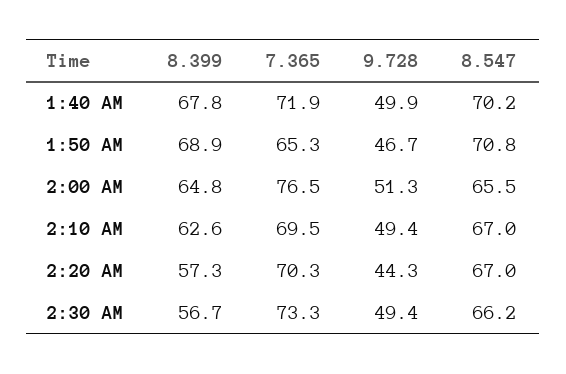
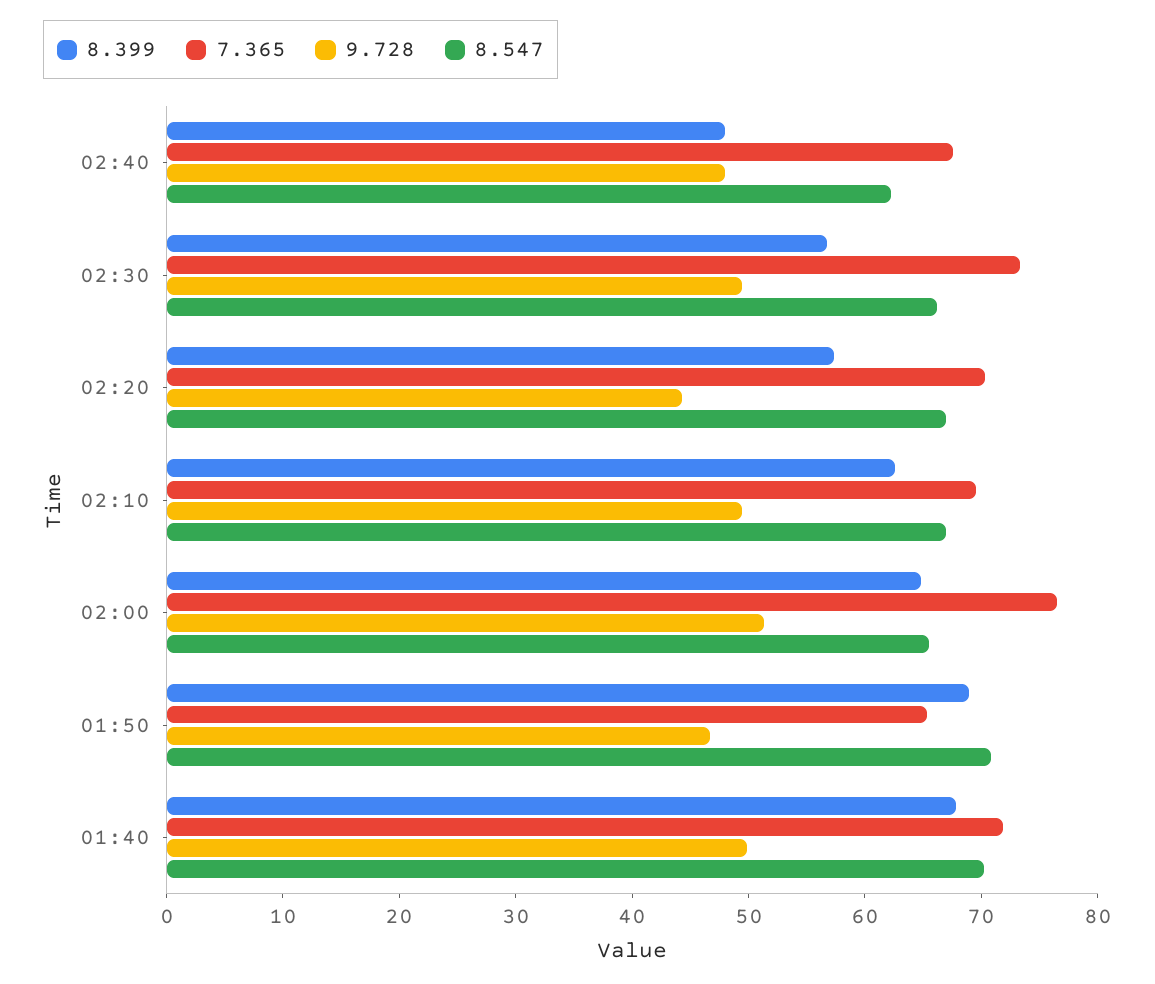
8.399, 02:40: none -> 48
7.365, 02:40: none -> 68
9.728, 02:40: none -> 48
8.547, 02:40: none -> 62

